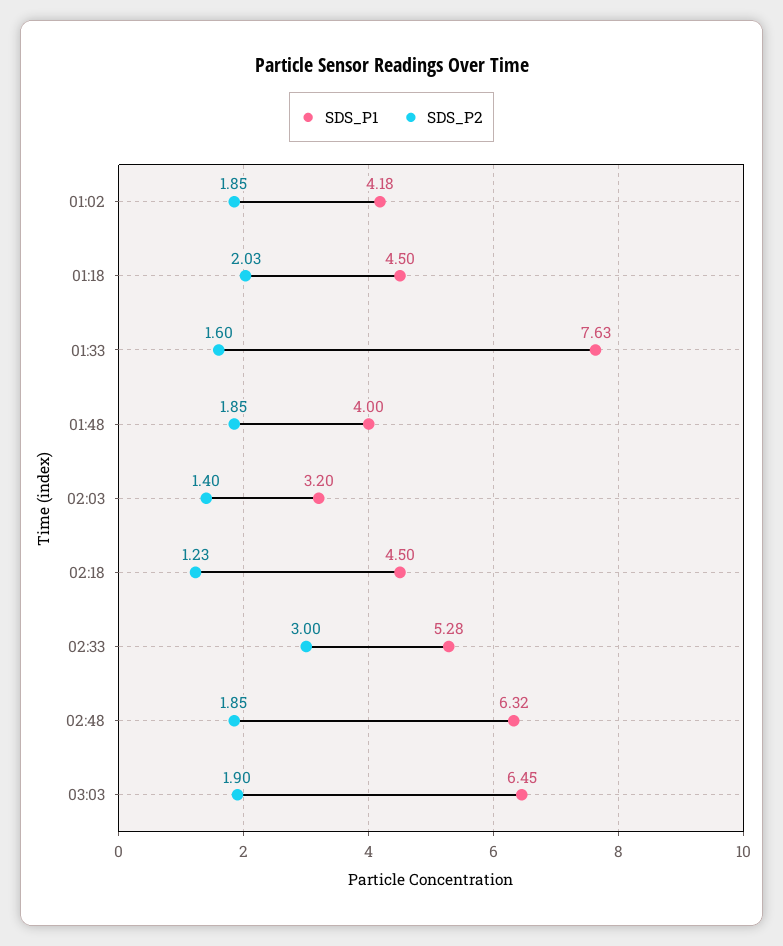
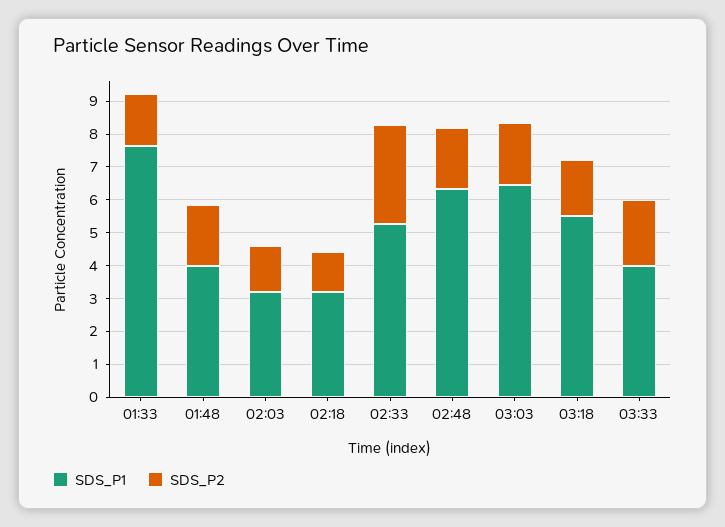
SDS_P1, 01:02: 4.18 -> none
SDS_P2, 01:02: 1.85 -> none
SDS_P1, 01:18: 4.5 -> none
SDS_P2, 01:18: 2.03 -> none
SDS_P1, 02:18: 4.5 -> 3.25
SDS_P1, 03:18: none -> 5.5
SDS_P2, 03:18: none -> 1.75
SDS_P1, 03:33: none -> 4
SDS_P2, 03:33: none -> 2

